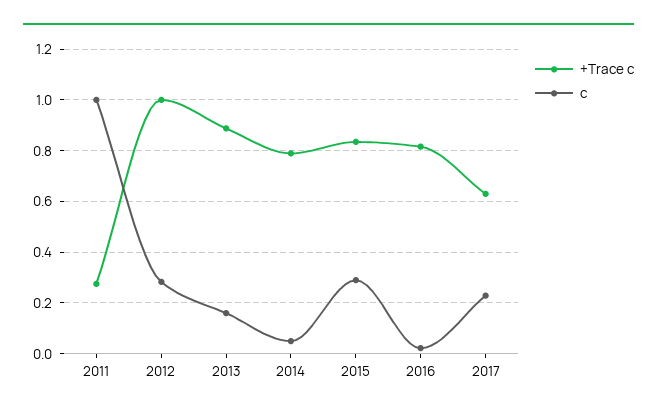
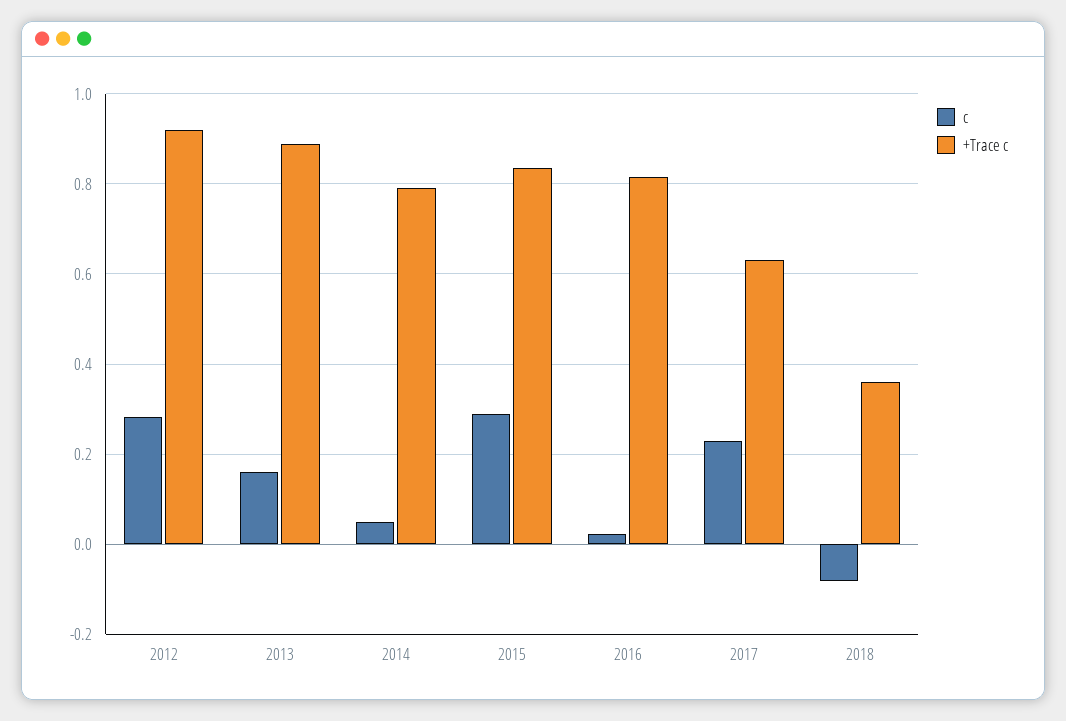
+Trace c, 2011: 0.275 -> none
c, 2011: 1 -> none
+Trace c, 2012: 1 -> 0.92
c, 2018: none -> -0.08
+Trace c, 2018: none -> 0.36

